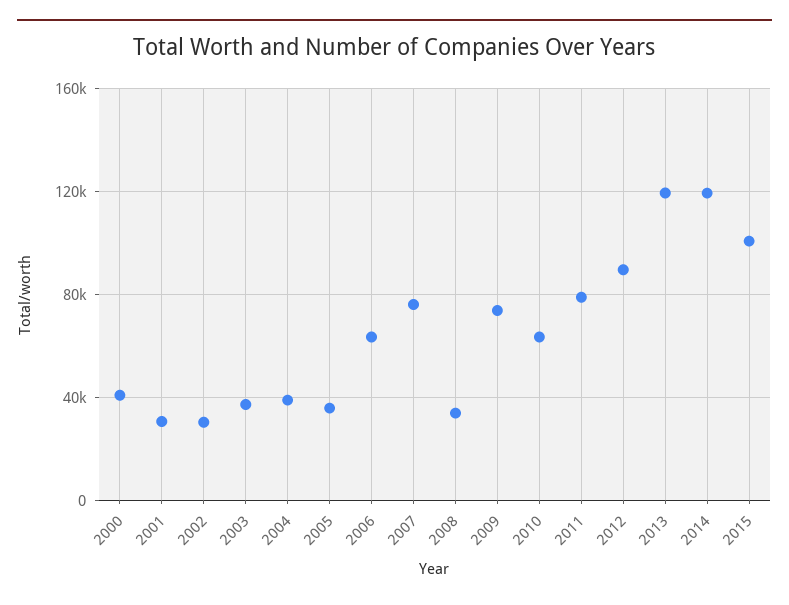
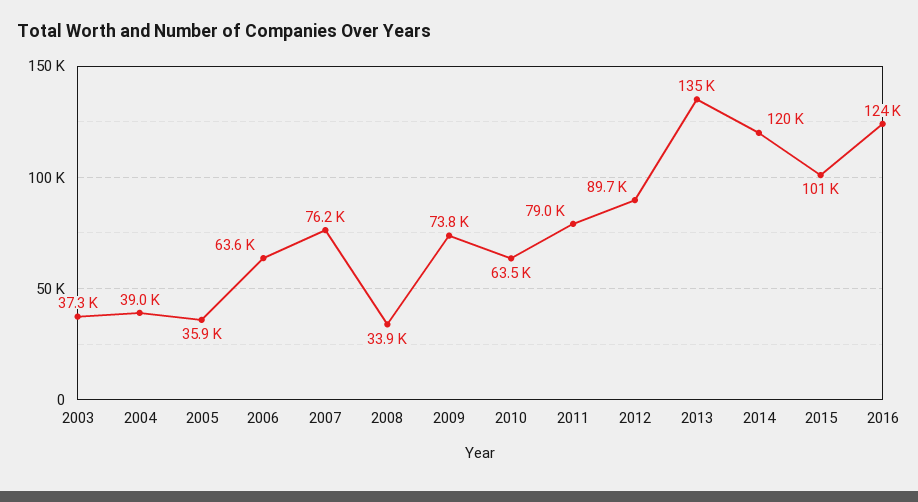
2000: 40000 -> none
2001: 30000 -> none
2002: 30000 -> none
2013: 120000 -> 135000
2016: none -> 124000

